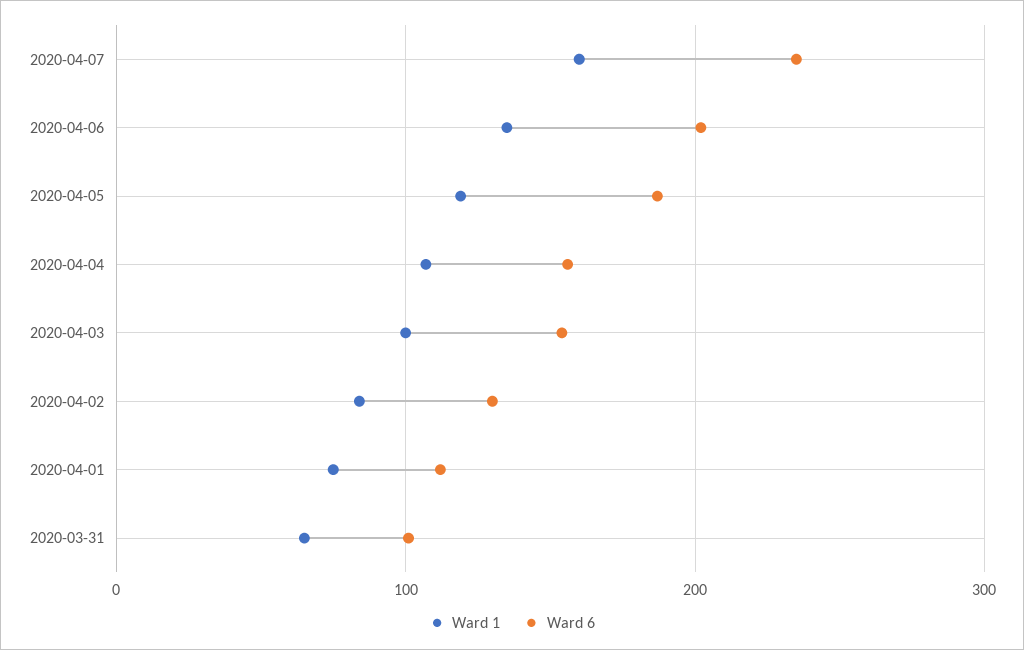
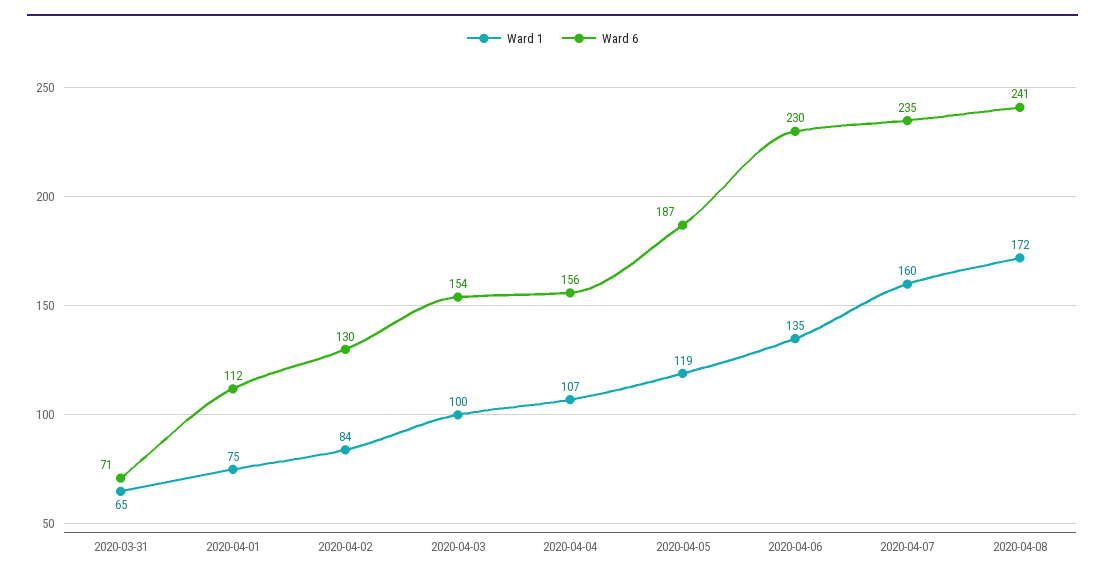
Ward 6, 2020-04-06: 200 -> 230
Ward 6, 2020-03-31: 100 -> 71
Ward 1, 2020-04-08: none -> 172
Ward 6, 2020-04-08: none -> 241

